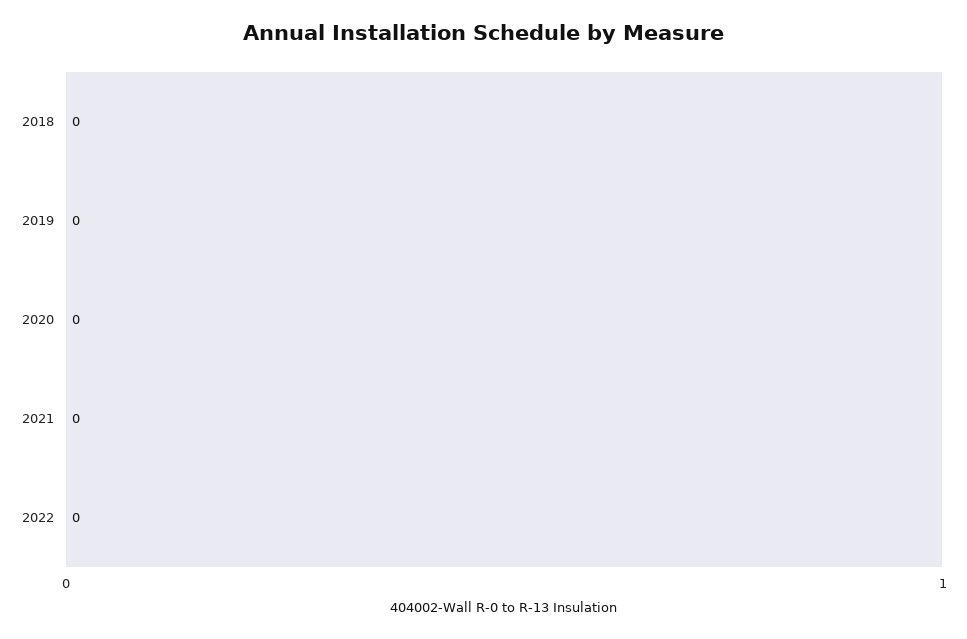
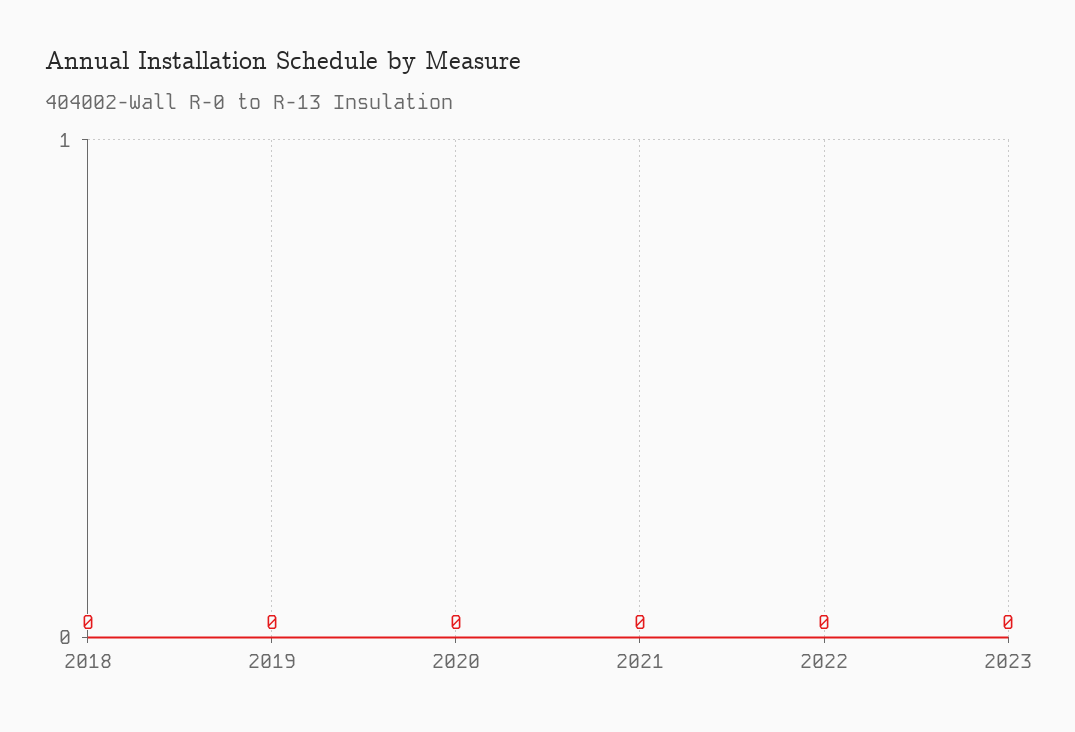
2023: none -> 0

